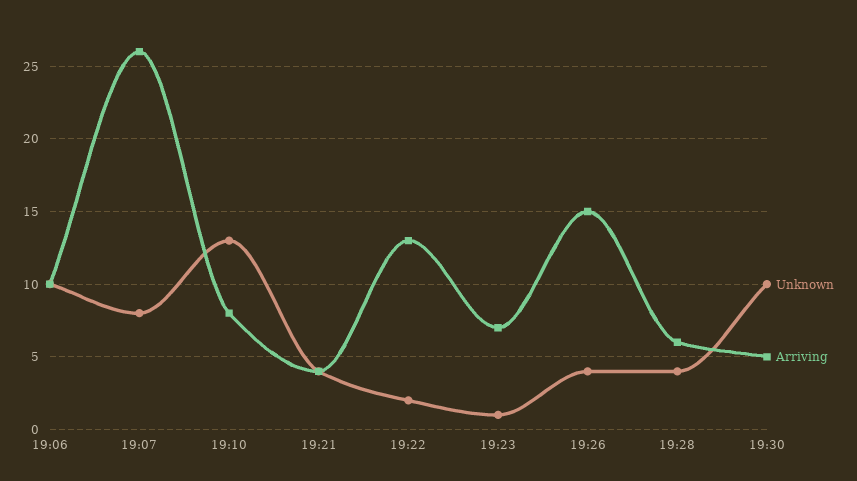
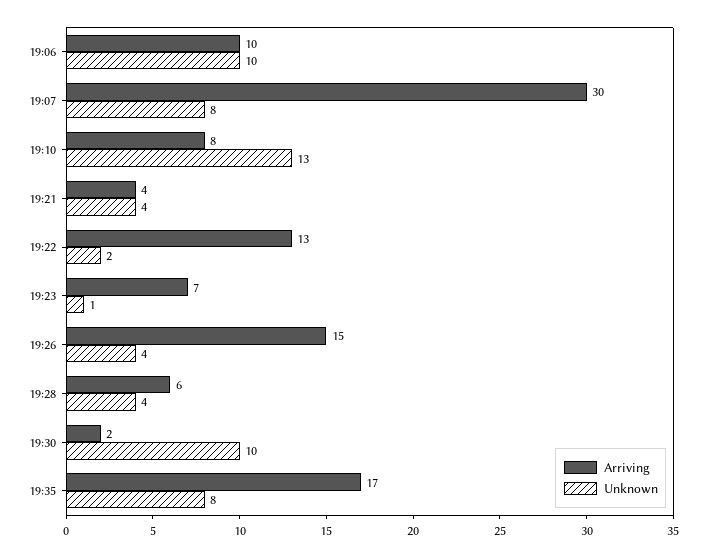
Arriving, 19:07: 26 -> 30
Arriving, 19:30: 5 -> 2
Arriving, 19:35: none -> 17
Unknown, 19:35: none -> 8

